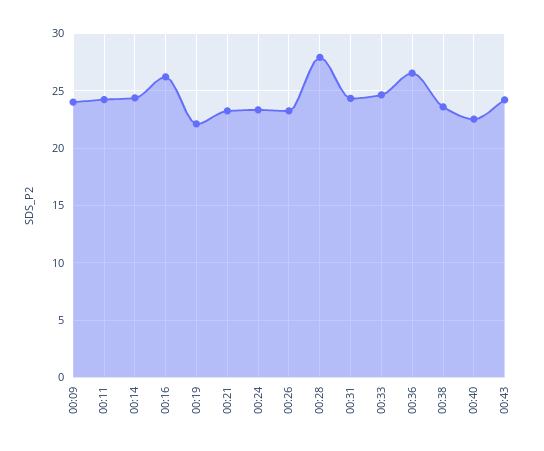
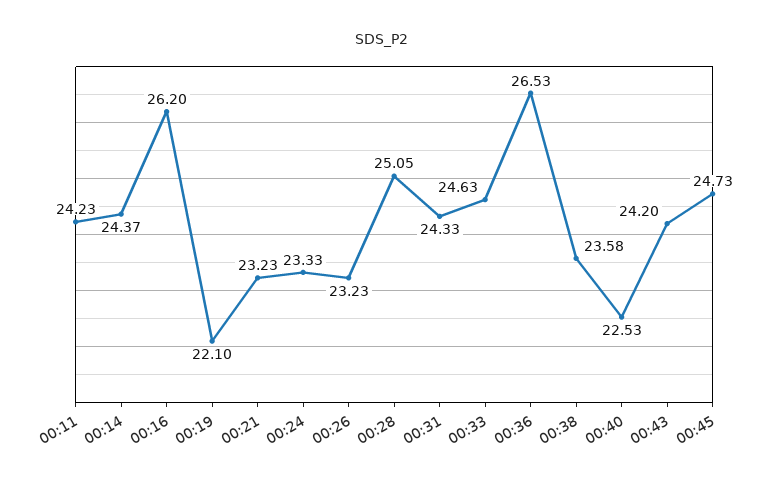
00:09: 24 -> none
00:28: 28 -> 25.05
00:45: none -> 24.73

